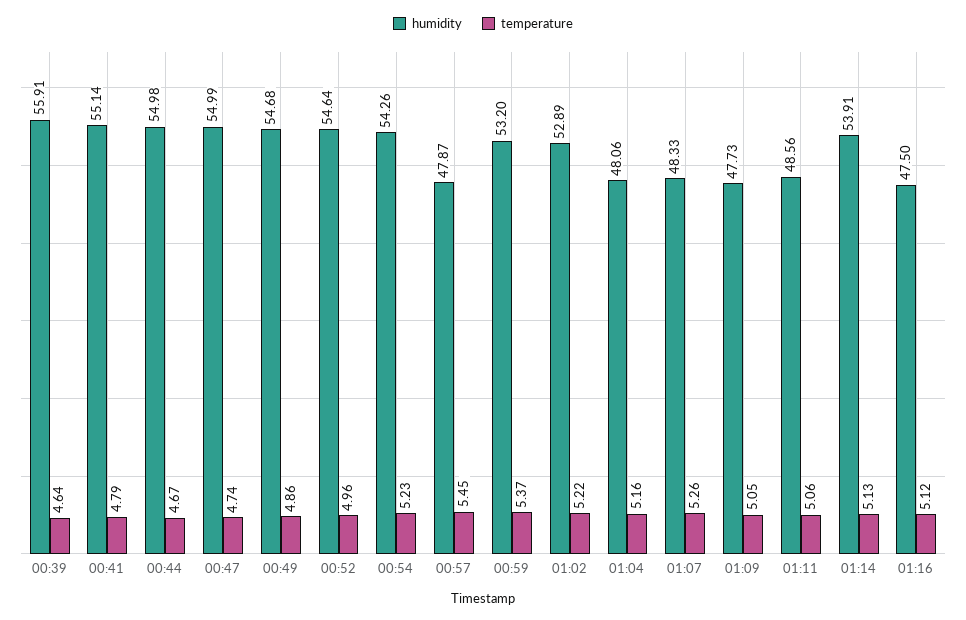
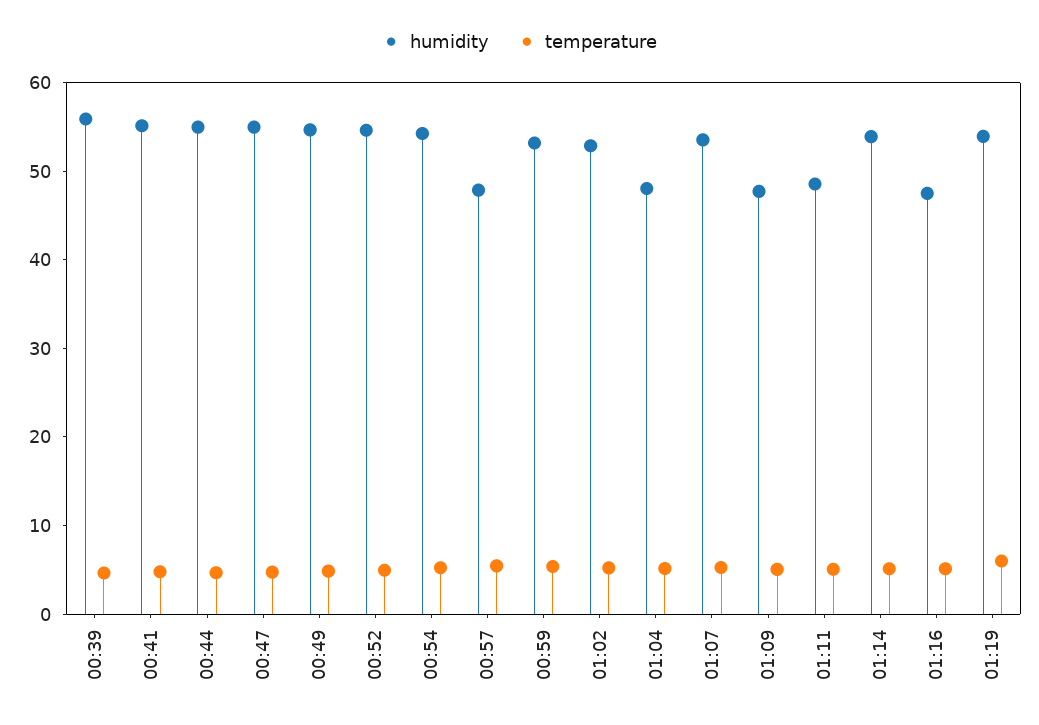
humidity, 01:07: 48.33 -> 54
humidity, 01:19: none -> 54
temperature, 01:19: none -> 6

